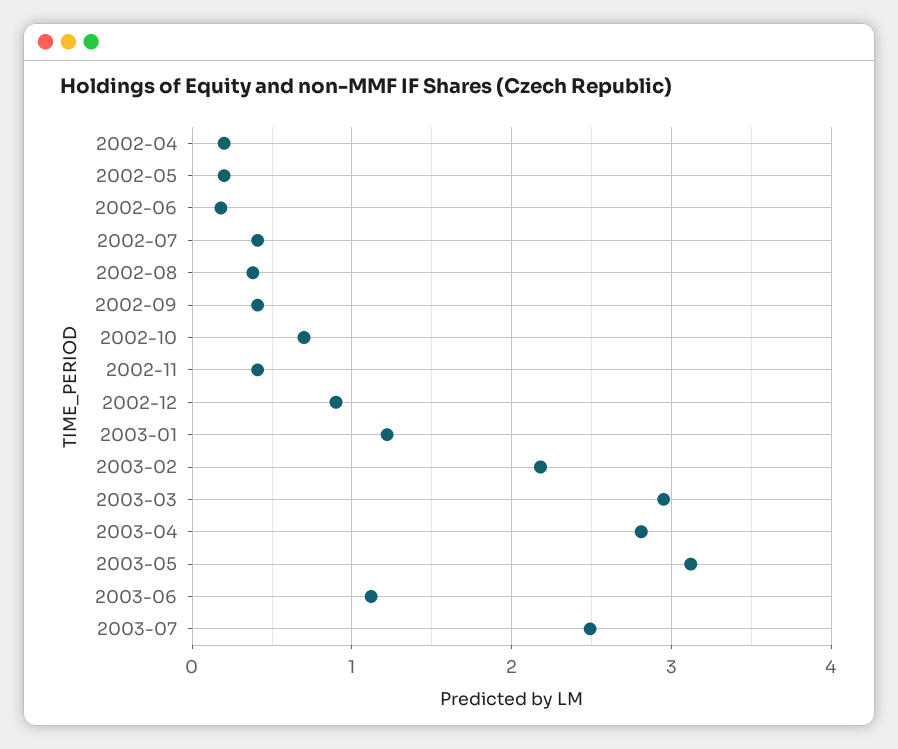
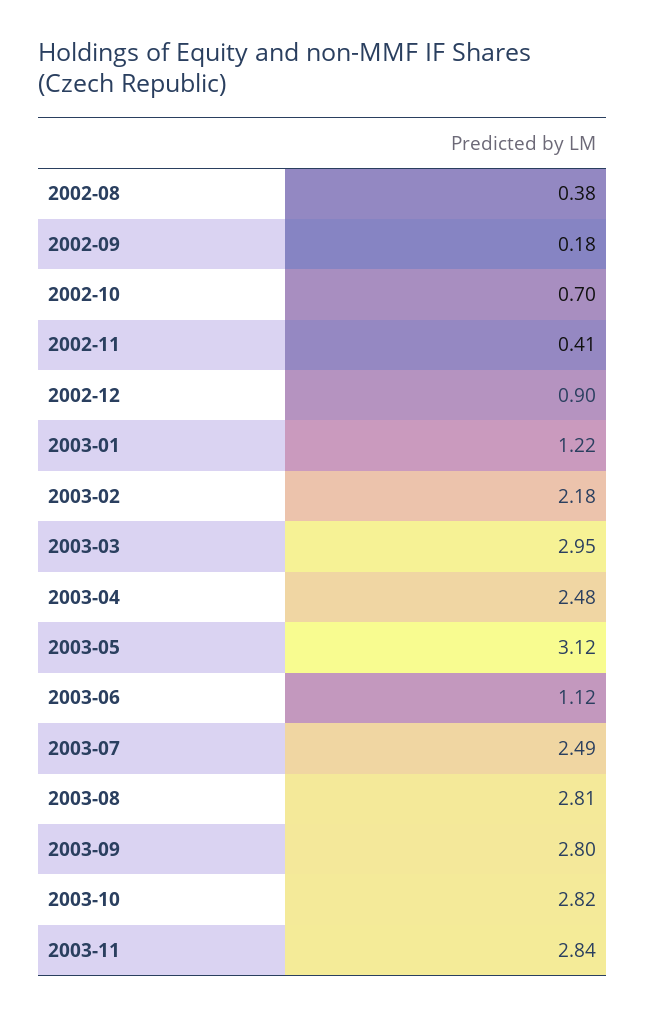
2002-04: 0.2 -> none
2002-05: 0.2 -> none
2002-06: 0.2 -> none
2002-07: 0.4 -> none
2002-09: 0.4 -> 0.18
2003-04: 2.8 -> 2.48
2003-08: none -> 2.81
2003-09: none -> 2.8
2003-10: none -> 2.82
2003-11: none -> 2.84

